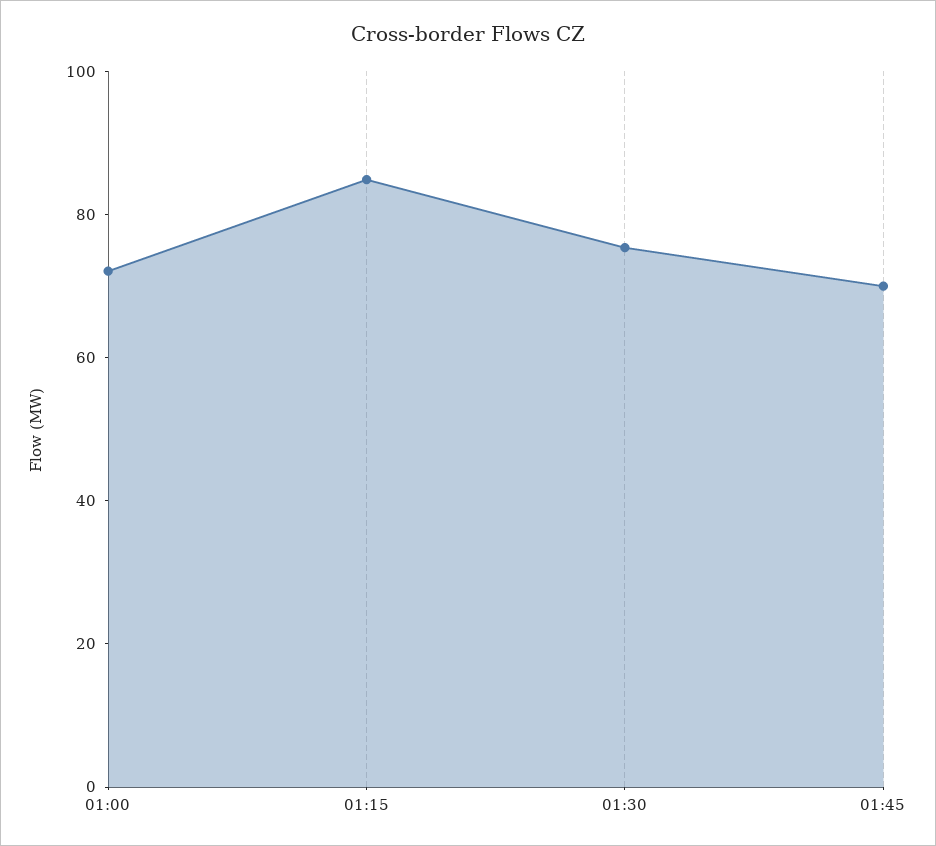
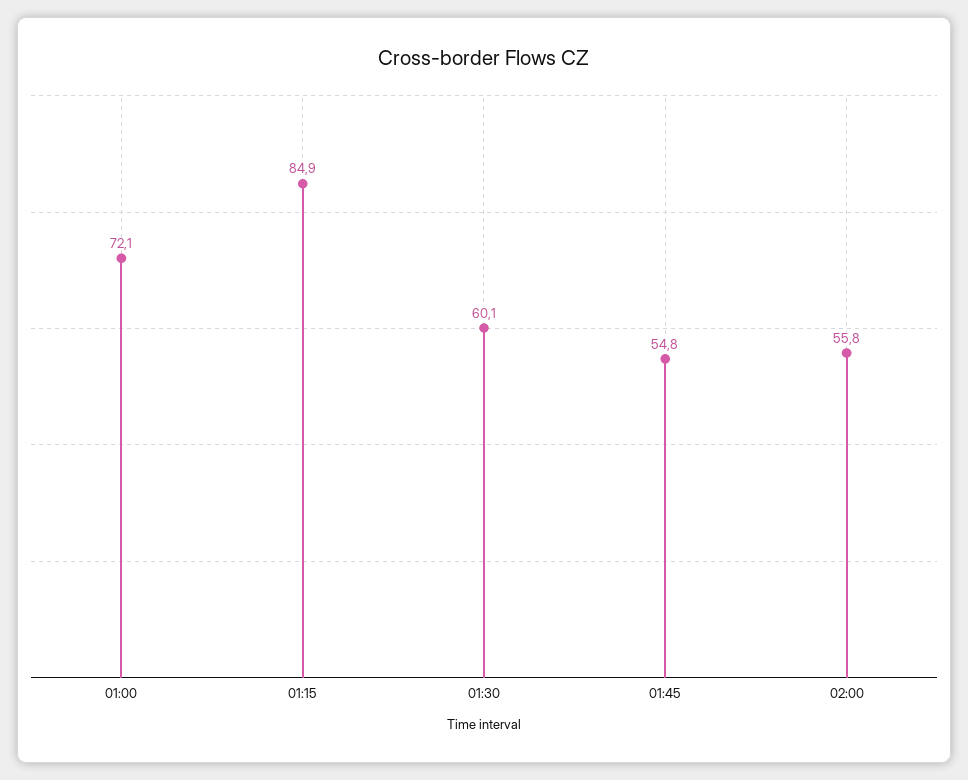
01:30: 75 -> 60.1
01:45: 70 -> 54.8
02:00: none -> 55.8

